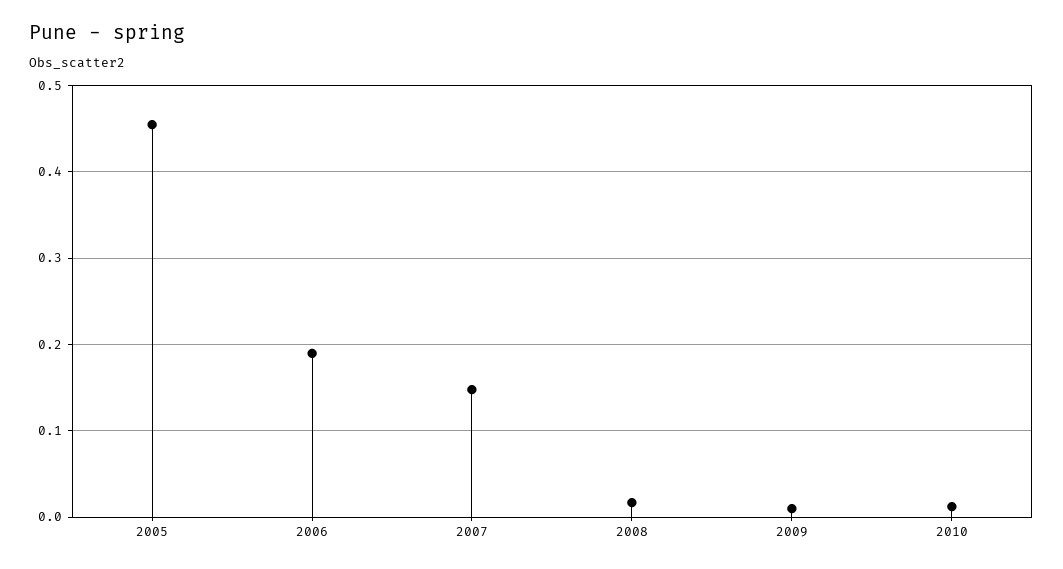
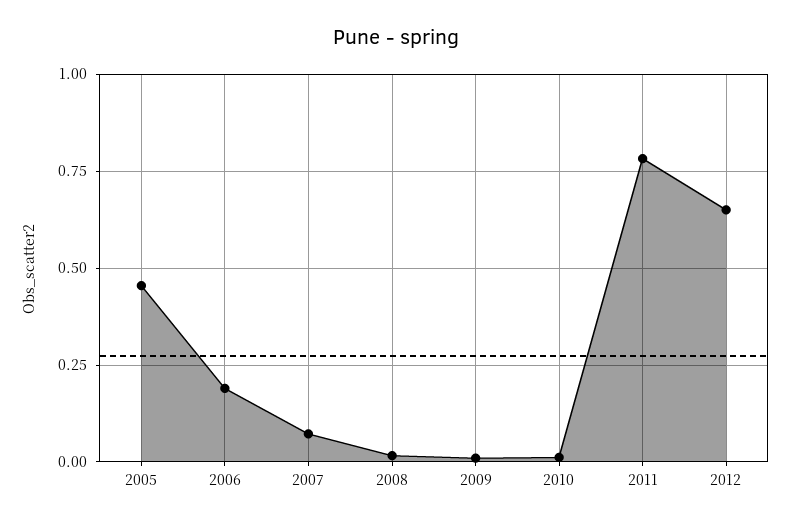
2007: 0.15 -> 0.075
2011: none -> 0.775
2012: none -> 0.65

